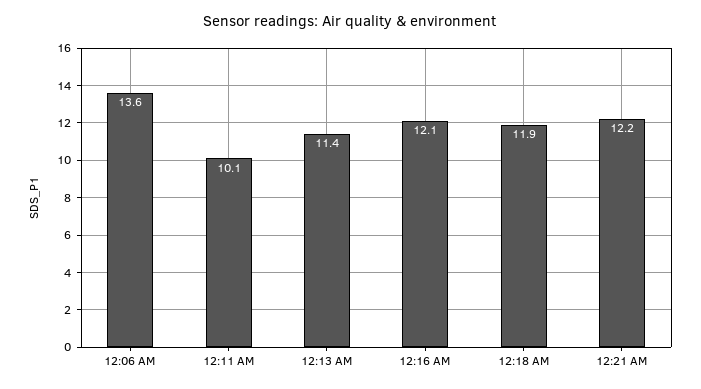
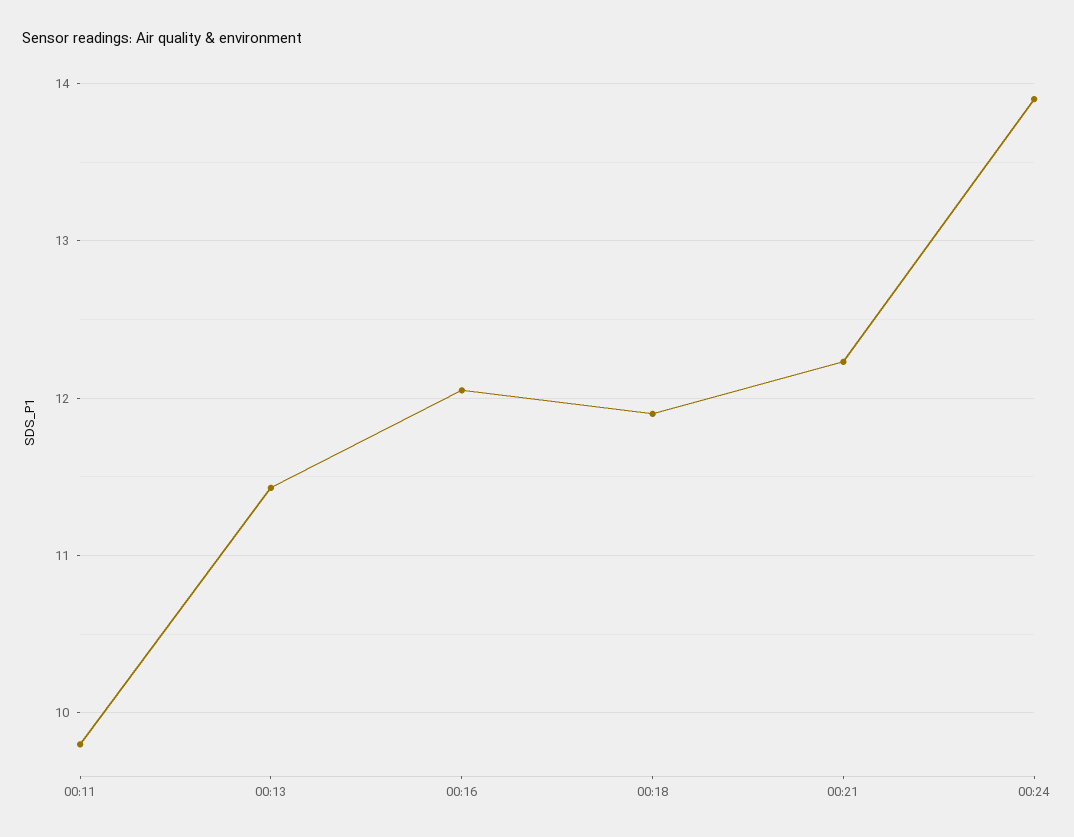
12:06 AM: 13.6 -> none
12:11 AM: 10.1 -> 9.8
00:24: none -> 13.9

